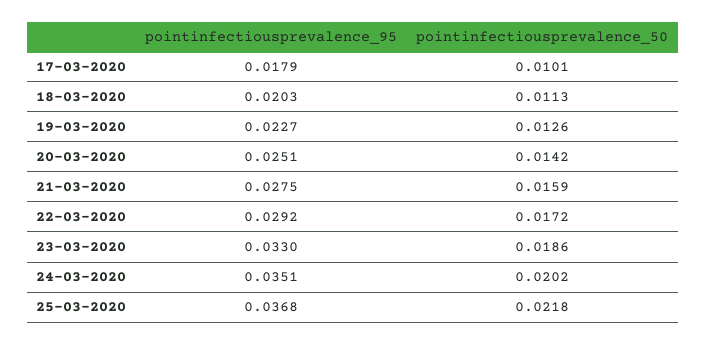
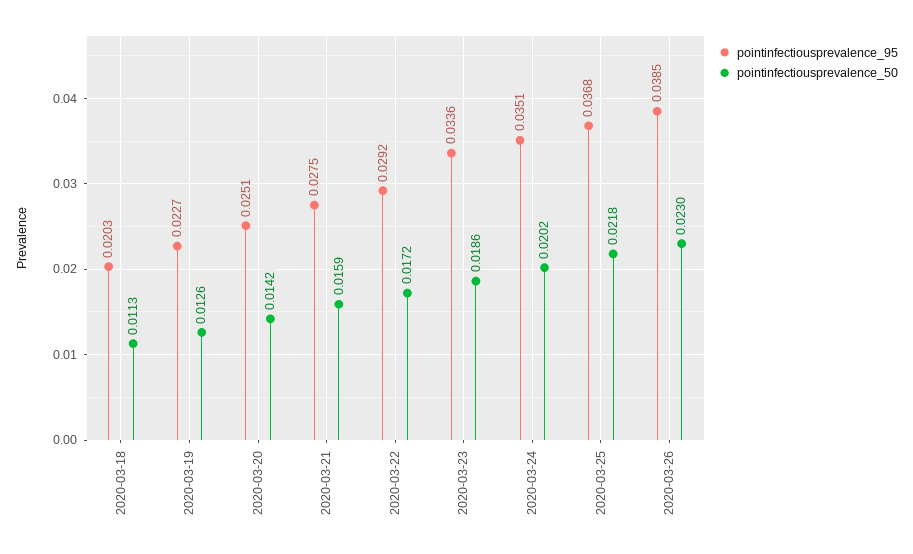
pointinfectiousprevalence_95, 17-03-2020: 0.0179 -> none
pointinfectiousprevalence_50, 17-03-2020: 0.0101 -> none
pointinfectiousprevalence_95, 23-03-2020: 0.033 -> 0.0336
pointinfectiousprevalence_95, 2020-03-26: none -> 0.0385
pointinfectiousprevalence_50, 2020-03-26: none -> 0.023

